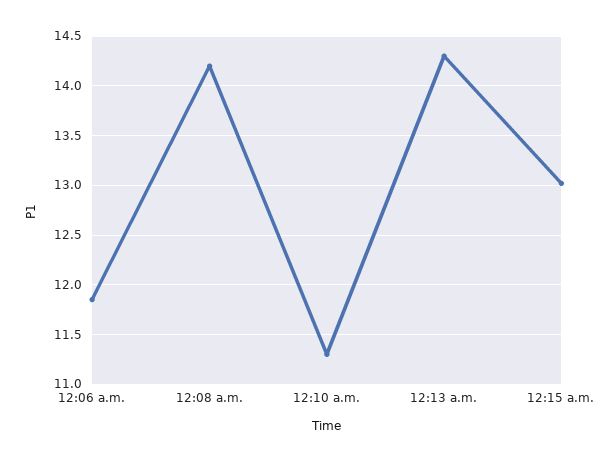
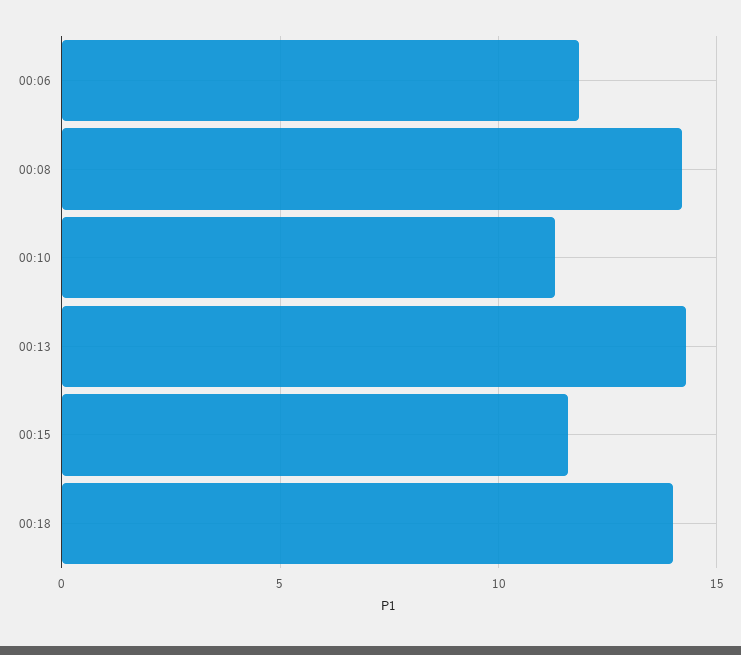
12:15 a.m.: 13 -> 11.5
00:18: none -> 14

